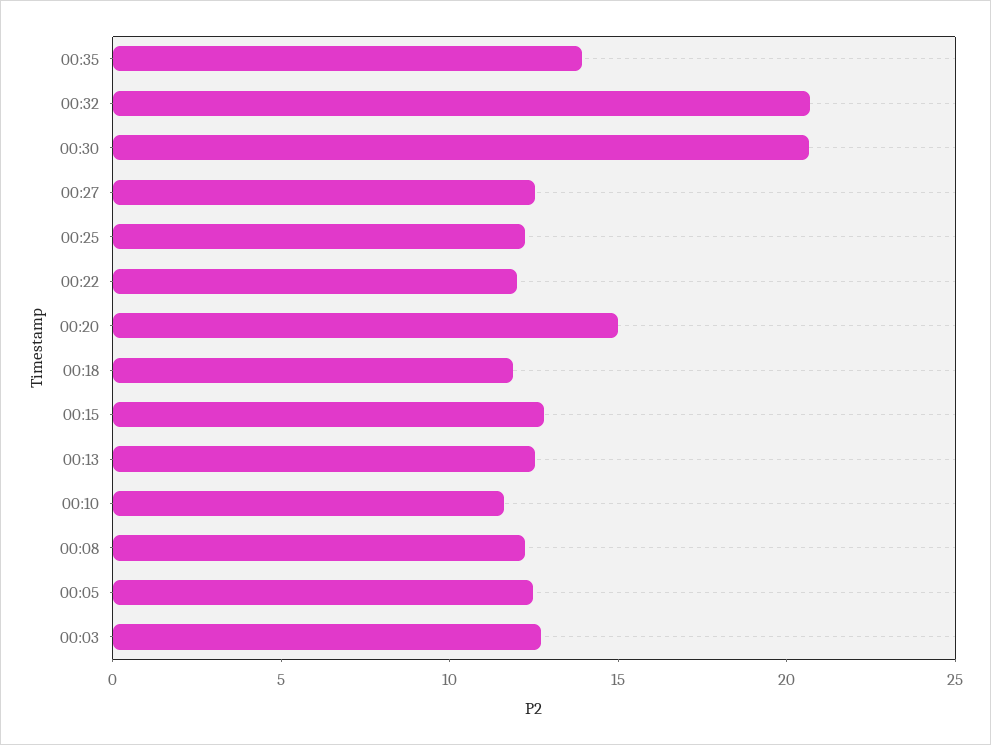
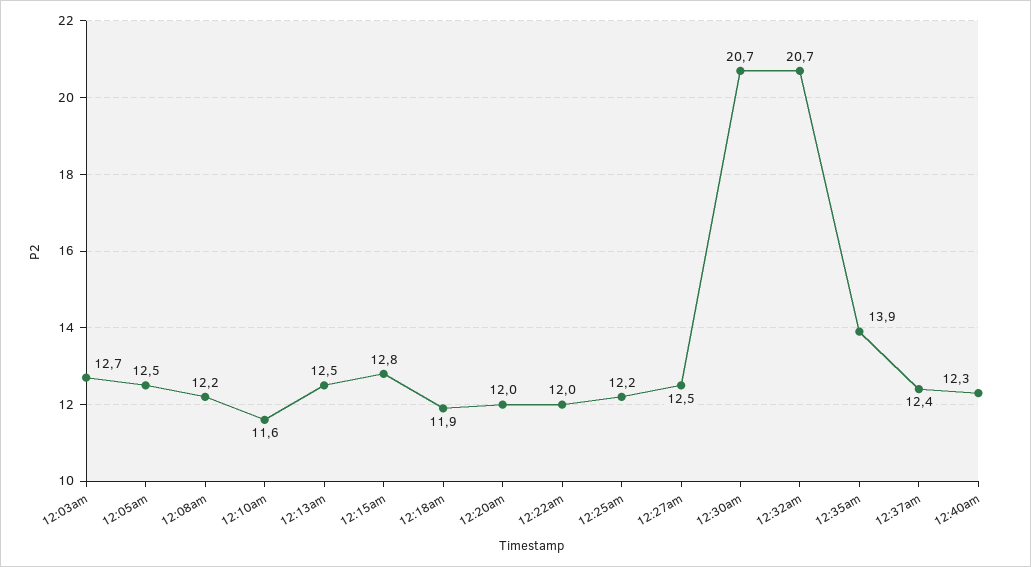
00:20: 15 -> 12
12:37am: none -> 12.4
12:40am: none -> 12.3

